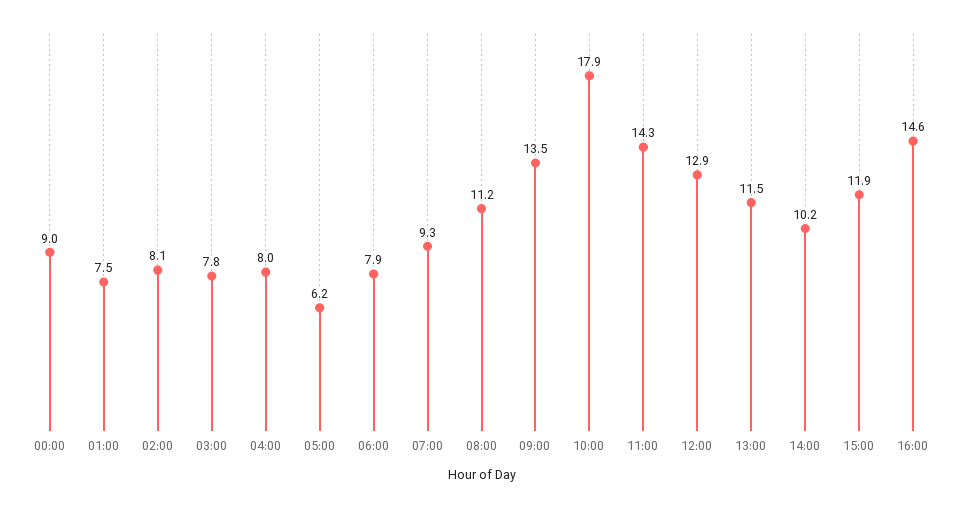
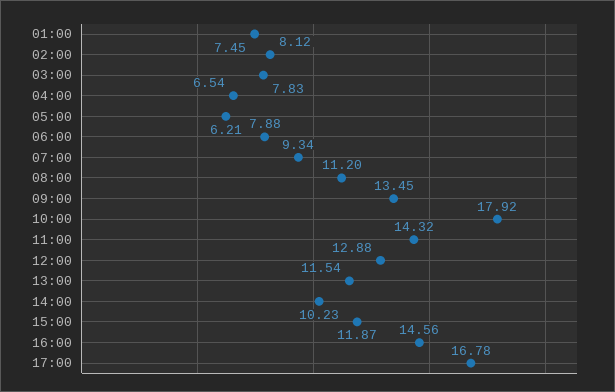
00:00: 9 -> none
04:00: 8 -> 6.54
17:00: none -> 16.78

